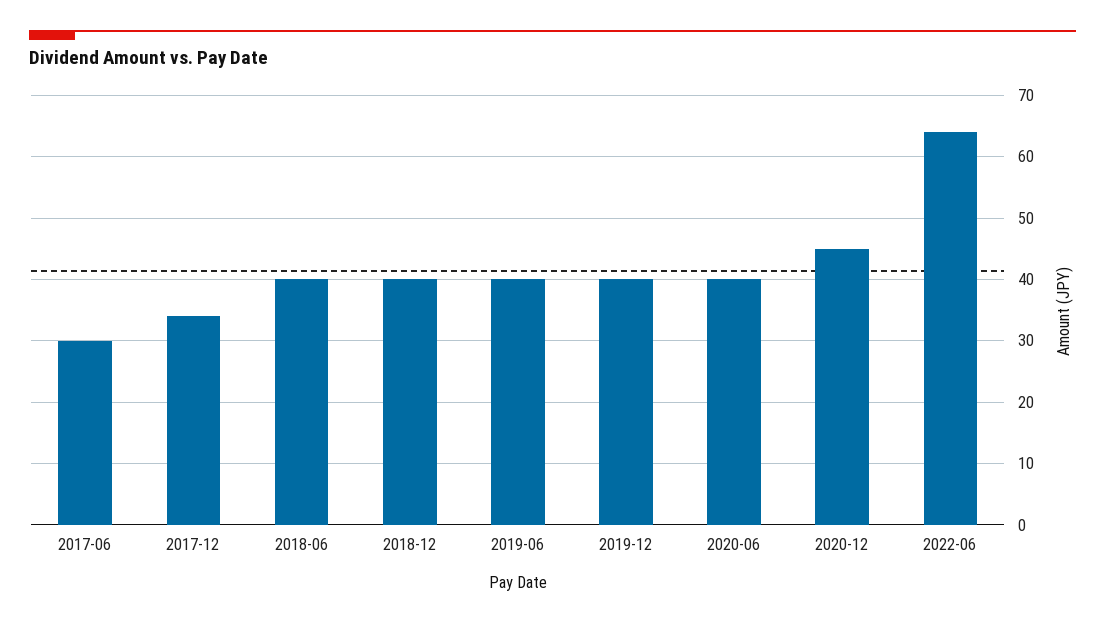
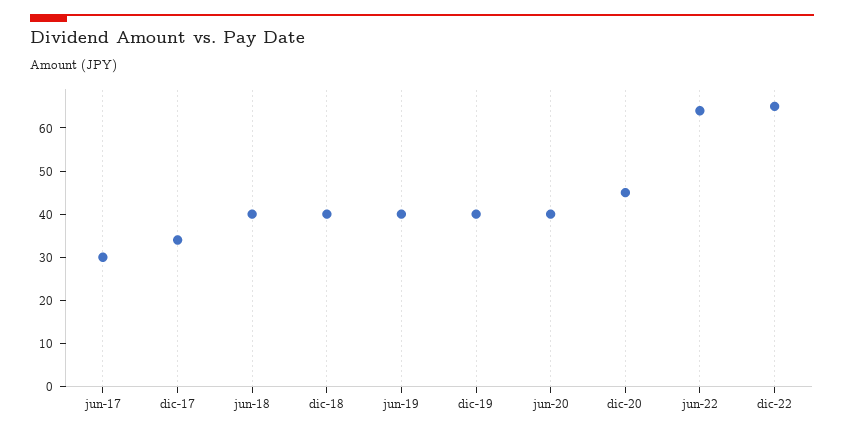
dic-22: none -> 65

